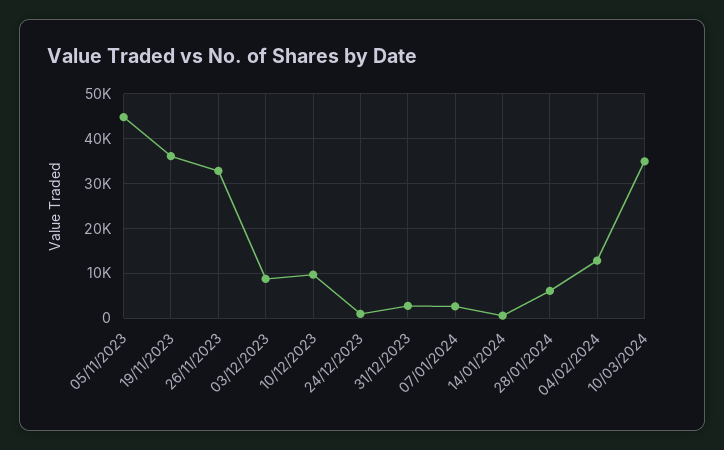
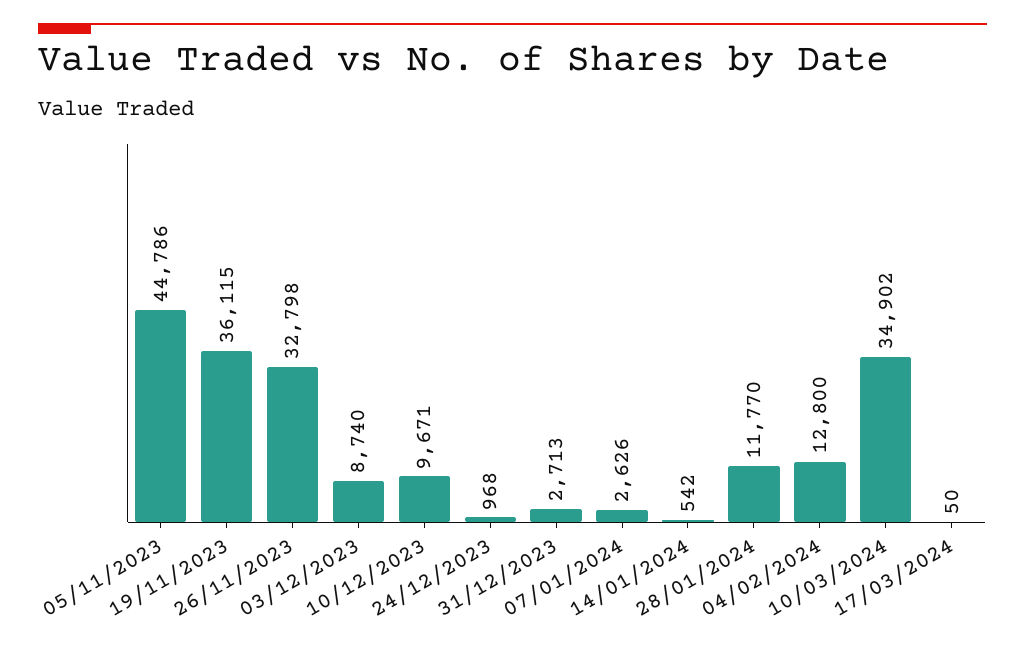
28/01/2024: 6000 -> 11770
17/03/2024: none -> 50

